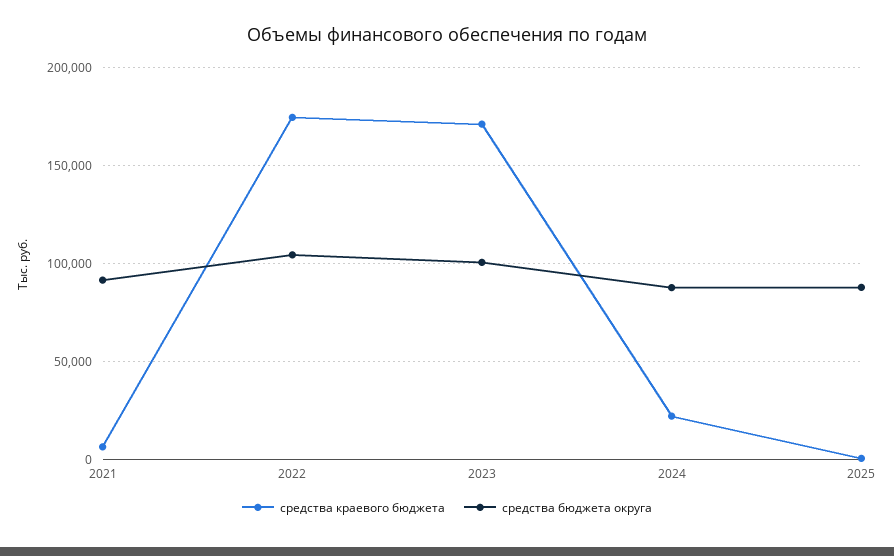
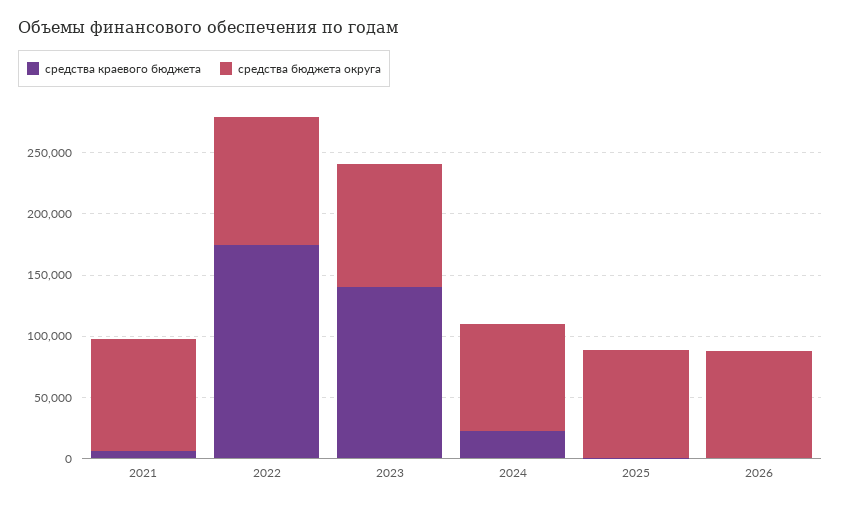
средства краевого бюджета, 2023: 170000 -> 140000
средства краевого бюджета, 2026: none -> 0
средства бюджета округа, 2026: none -> 90000

